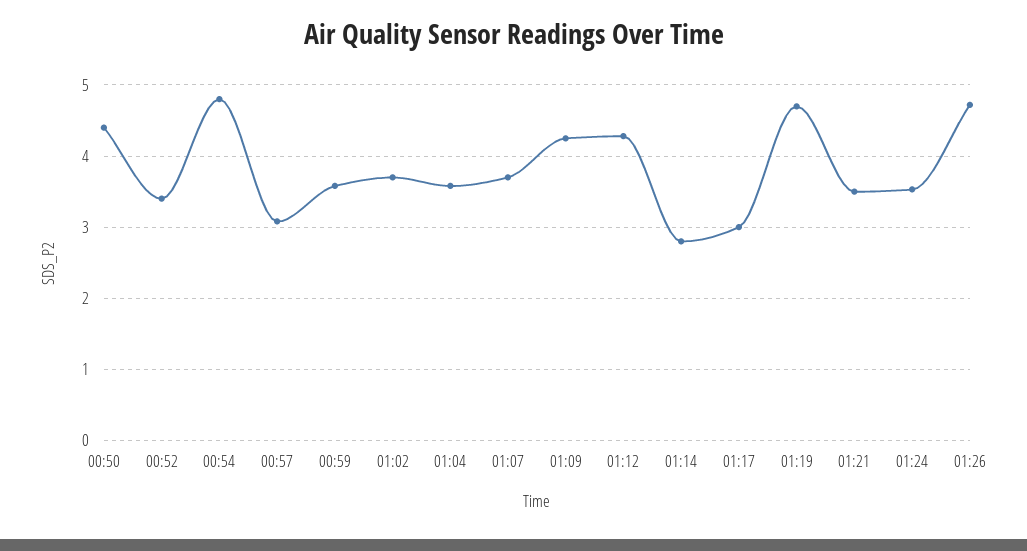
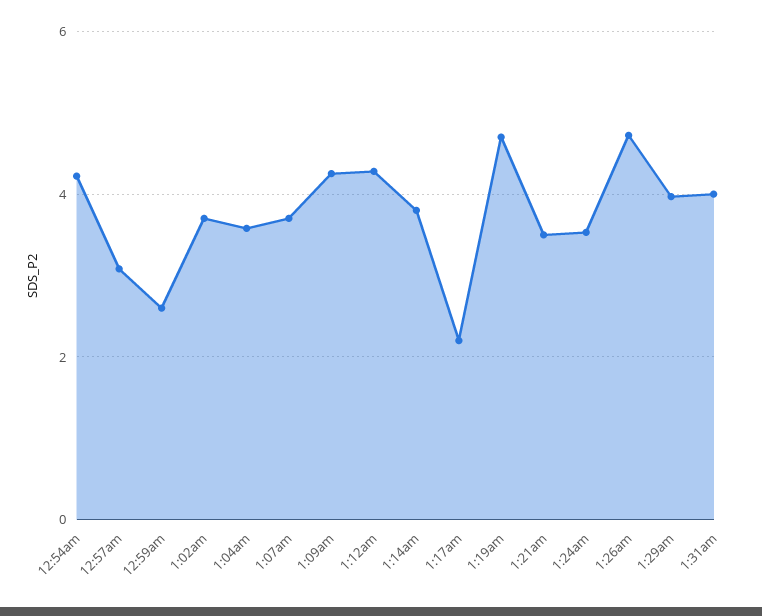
00:50: 4.4 -> none
00:52: 3.4 -> none
00:54: 4.8 -> 4.2
00:59: 3.6 -> 2.6
01:14: 2.8 -> 3.8
01:17: 3 -> 2.2
1:29am: none -> 4
1:31am: none -> 4

